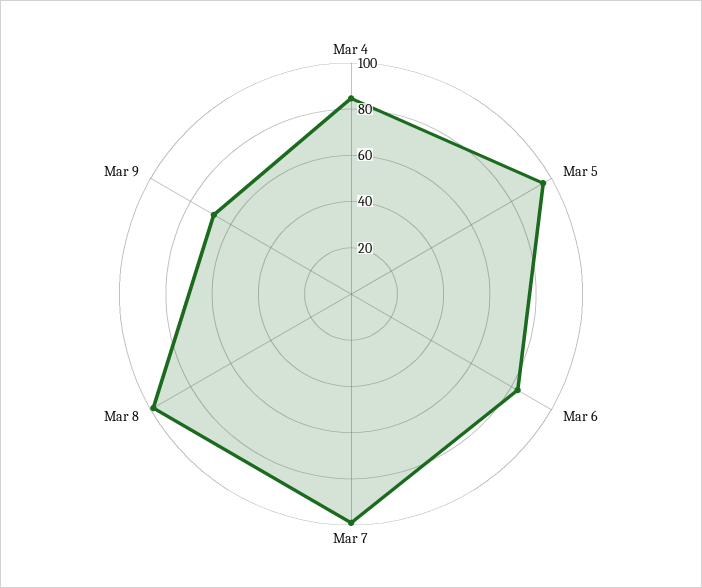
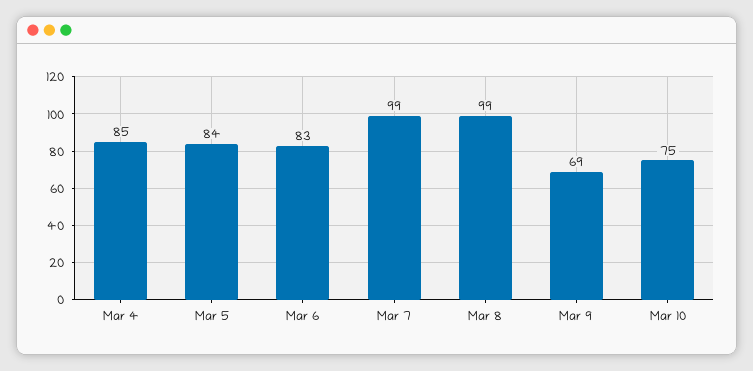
Mar 5: 95 -> 84
Mar 10: none -> 75

